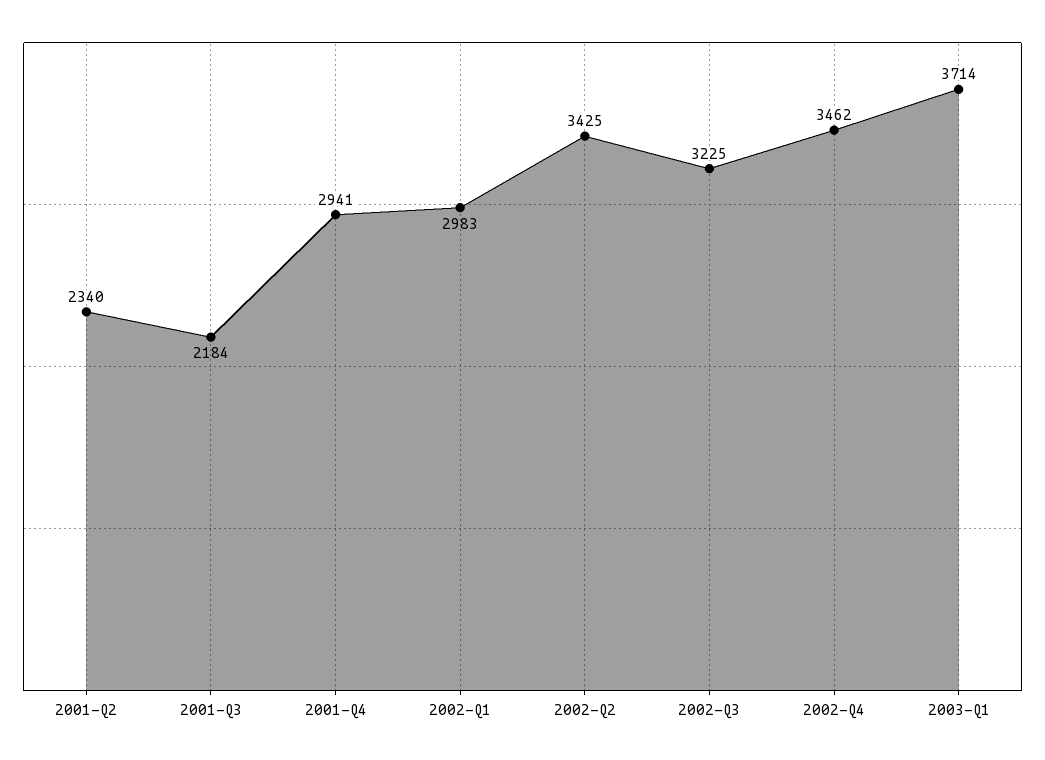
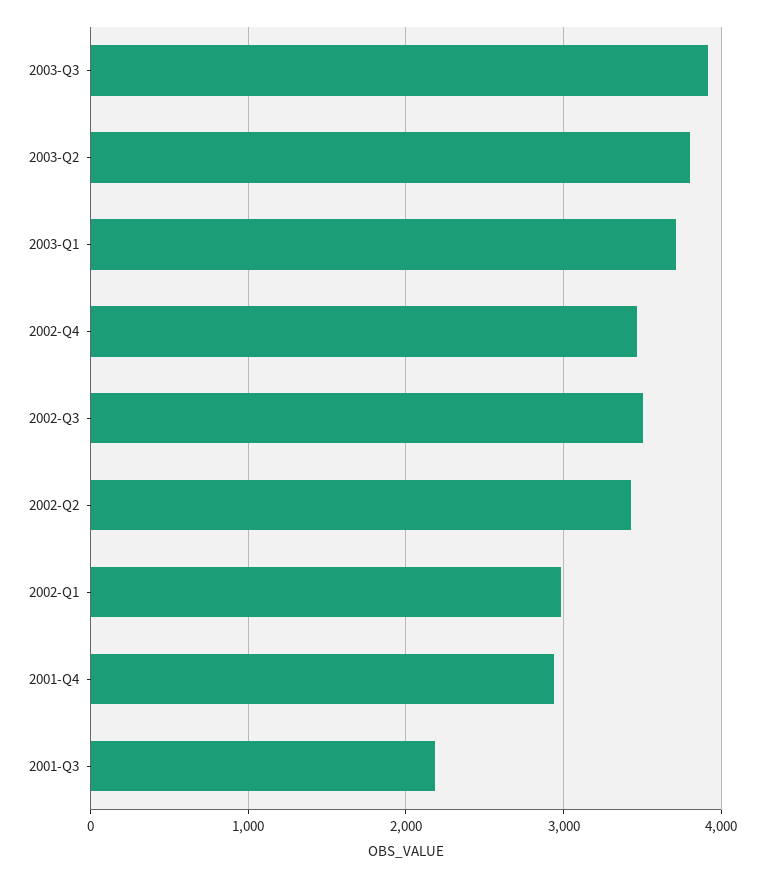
2001-Q2: 2340 -> none
2002-Q3: 3225 -> 3500
2003-Q3: none -> 3900
2003-Q2: none -> 3800

